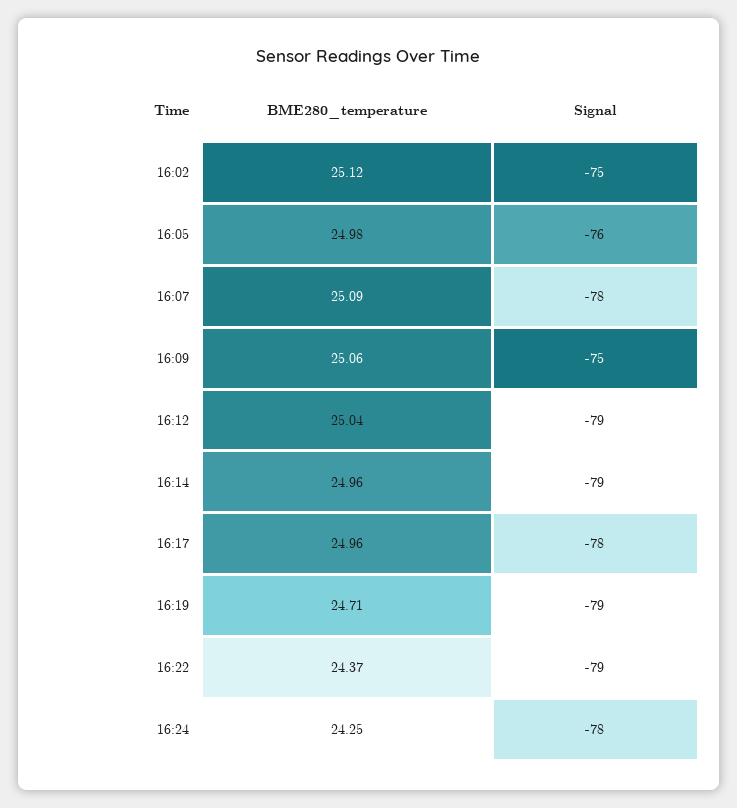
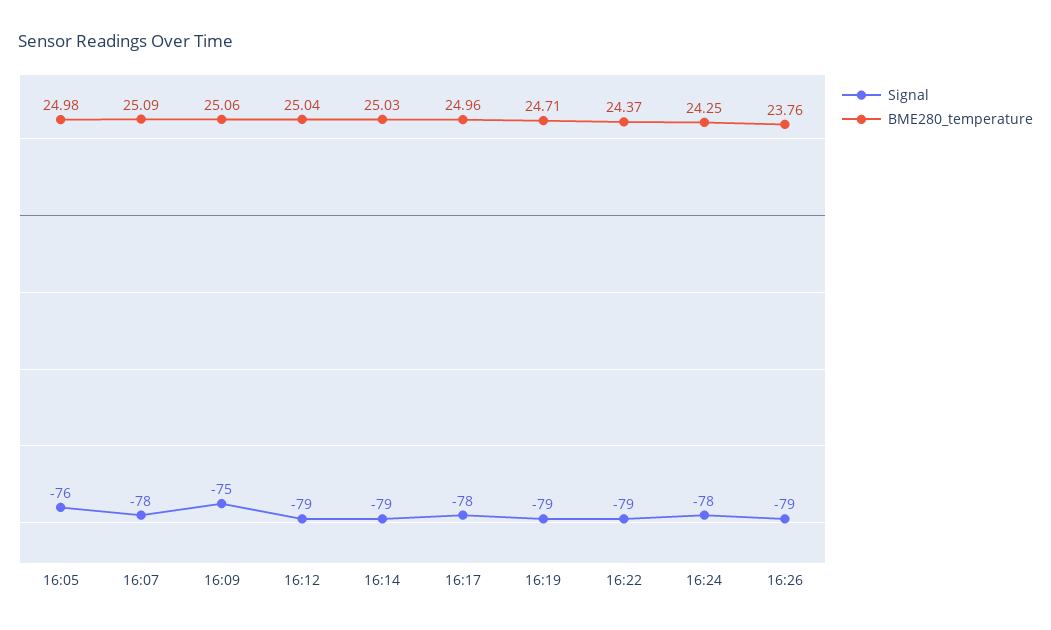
BME280_temperature, 16:02: 25.12 -> none
Signal, 16:02: -75 -> none
BME280_temperature, 16:14: 24.96 -> 25.03
Signal, 16:26: none -> -79
BME280_temperature, 16:26: none -> 23.76

